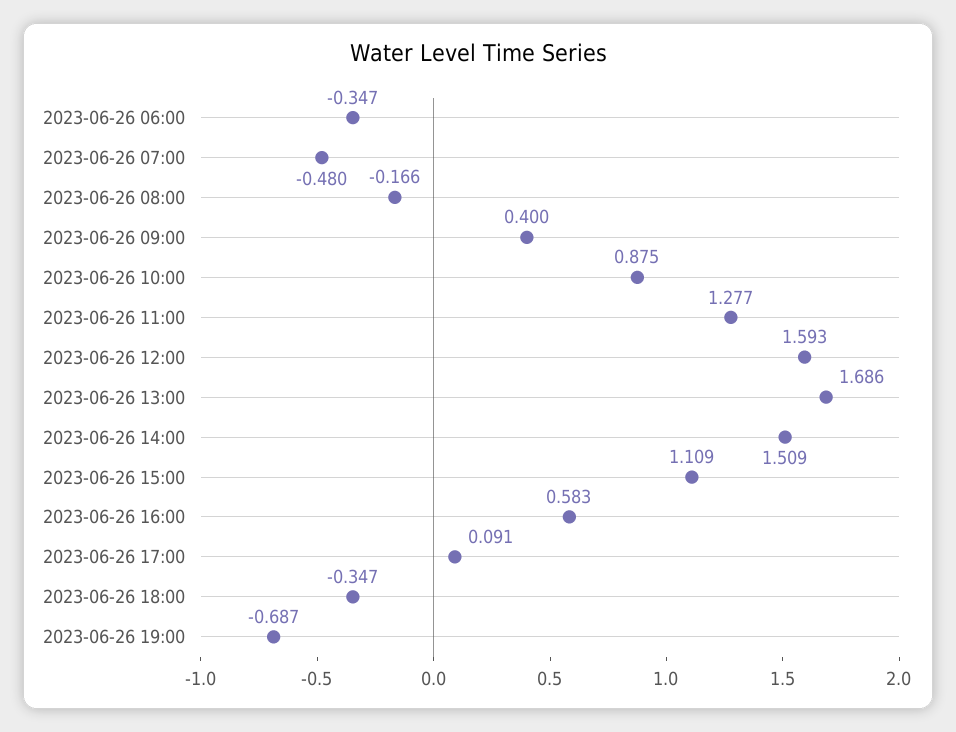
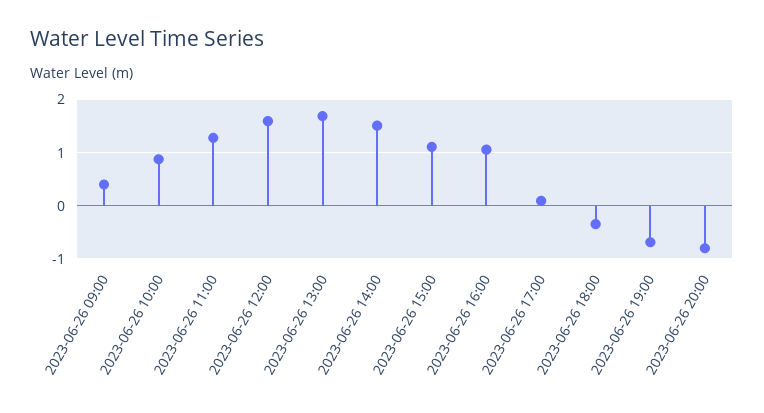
2023-06-26 06:00: -0.347 -> none
2023-06-26 07:00: -0.48 -> none
2023-06-26 08:00: -0.166 -> none
2023-06-26 16:00: 0.583 -> 1
2023-06-26 20:00: none -> -0.8

